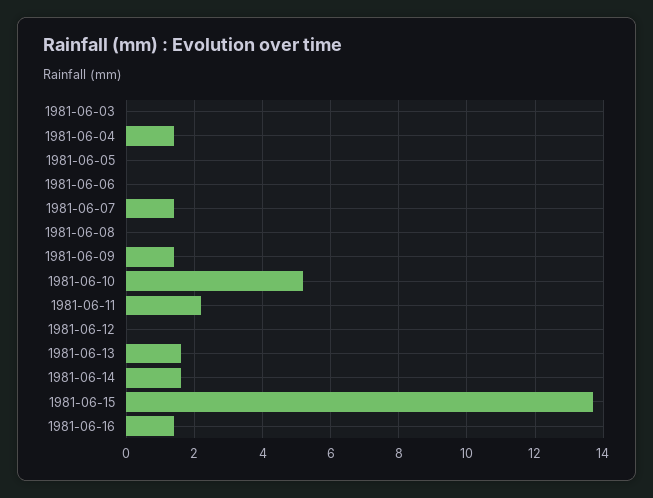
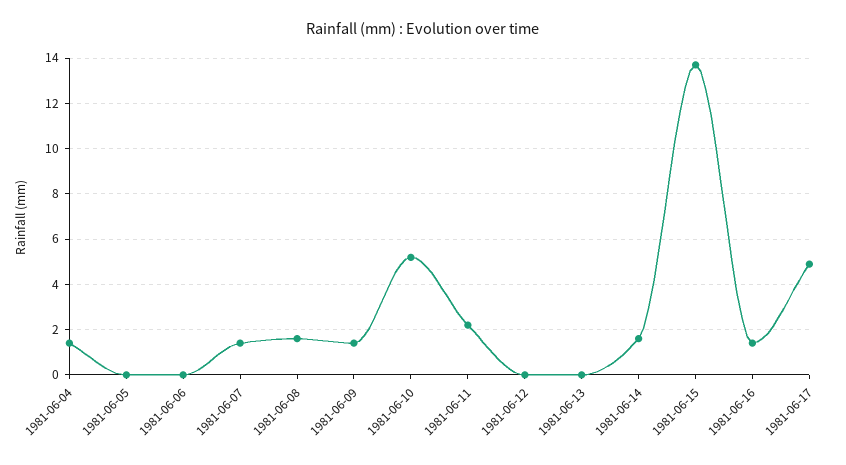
1981-06-03: 0 -> none
1981-06-08: 0 -> 1.5
1981-06-13: 1.5 -> 0
1981-06-17: none -> 5

